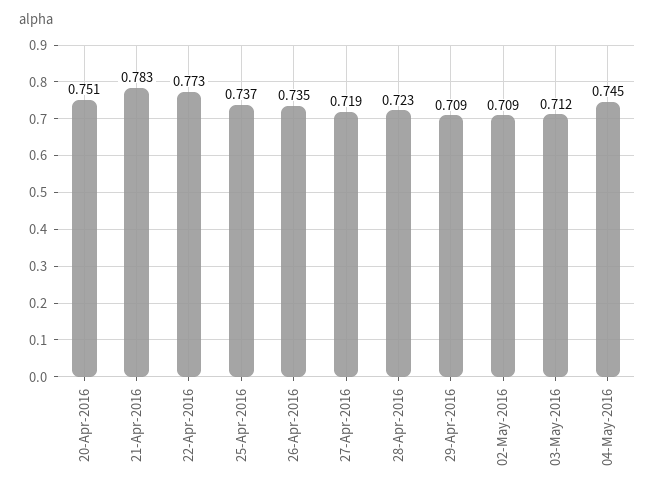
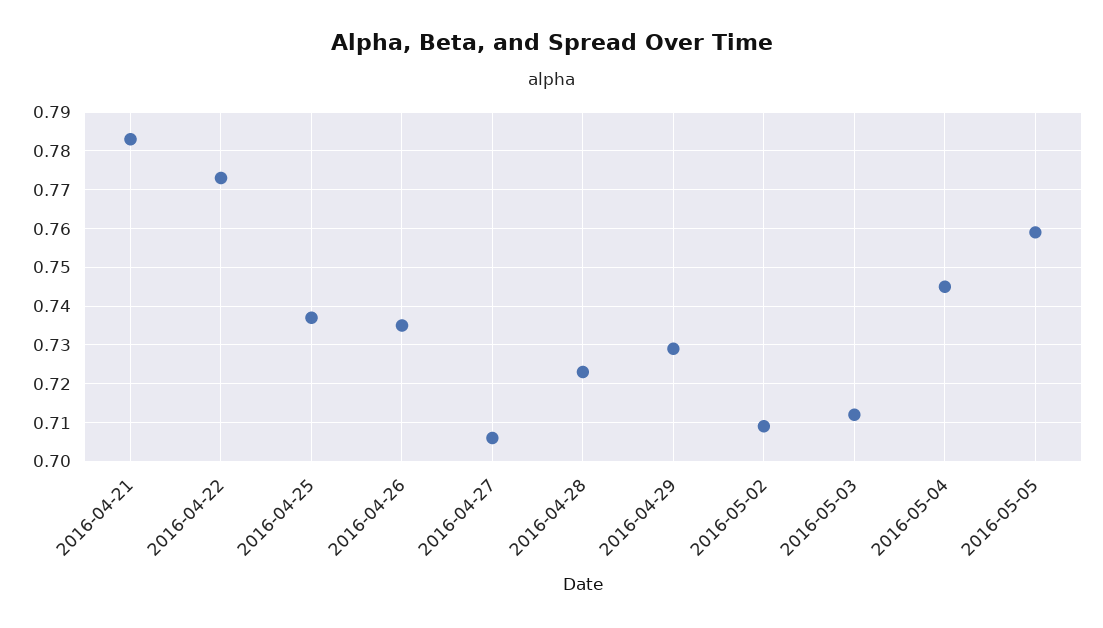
20-Apr-2016: 0.751 -> none
27-Apr-2016: 0.719 -> 0.705
29-Apr-2016: 0.709 -> 0.73
2016-05-05: none -> 0.76

